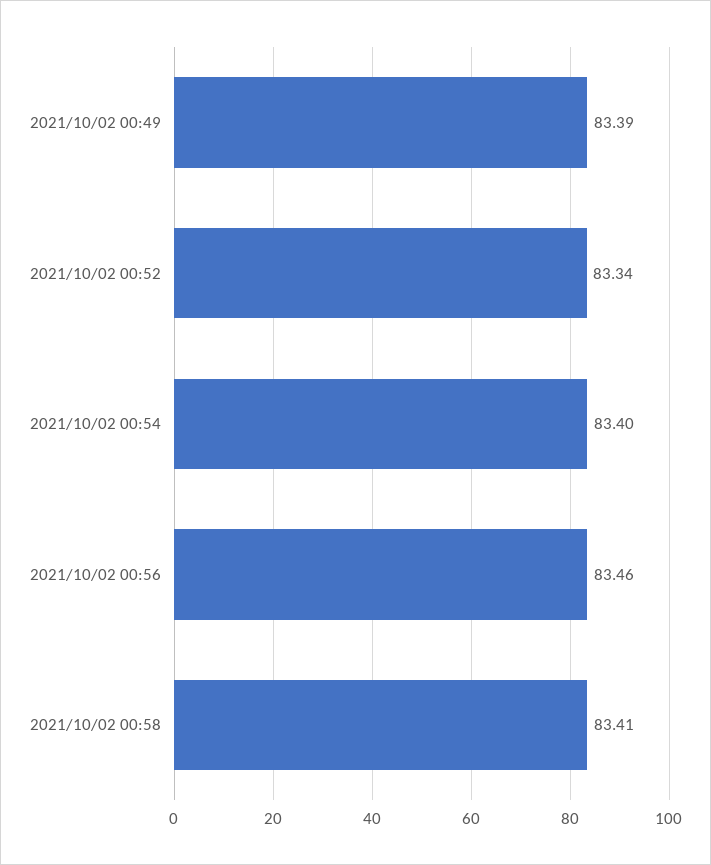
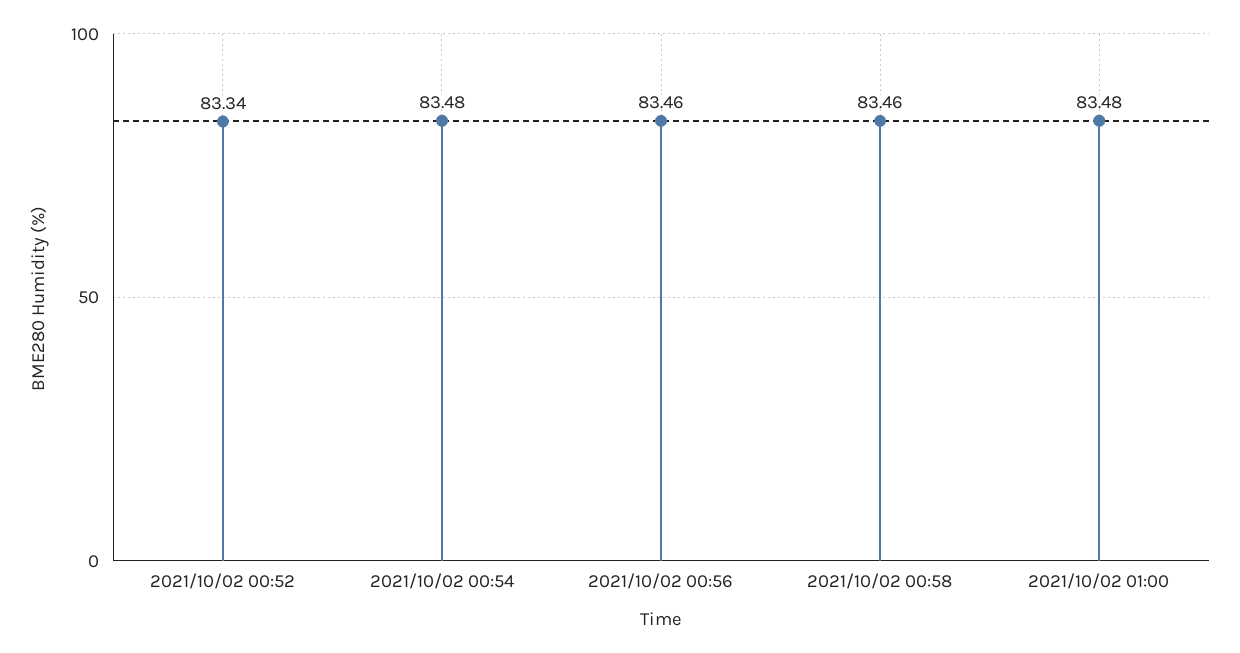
2021/10/02 00:49: 83.39 -> none
2021/10/02 00:54: 83.4 -> 83.48
2021/10/02 00:58: 83.41 -> 83.46
2021/10/02 01:00: none -> 83.48

